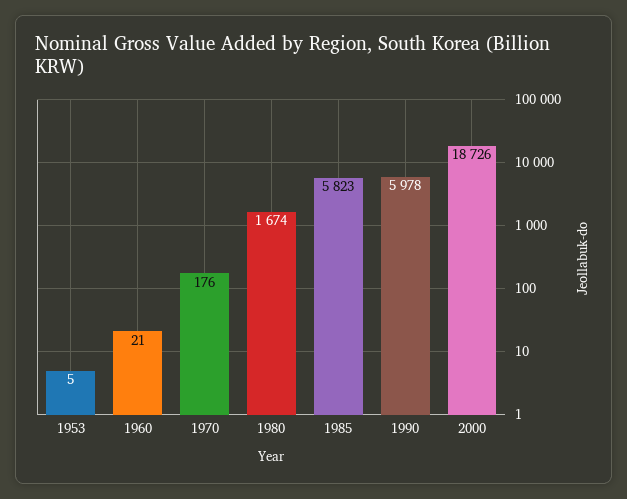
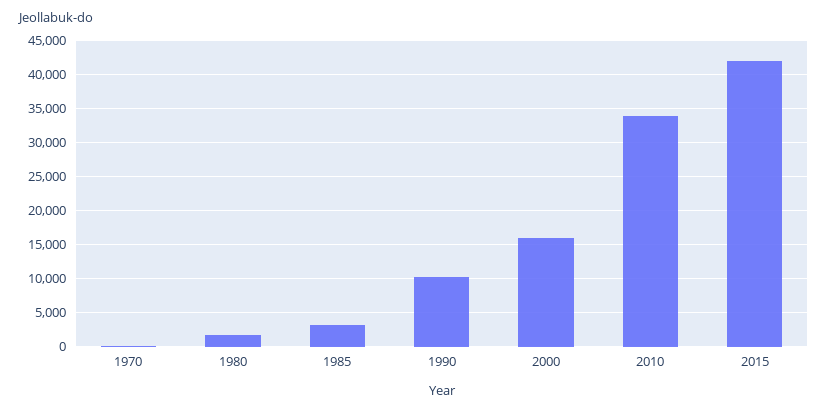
1953: 5 -> none
1960: 21 -> none
1985: 5823 -> 3000
1990: 5978 -> 10000
2000: 18726 -> 16000
2010: none -> 34000
2015: none -> 42000

